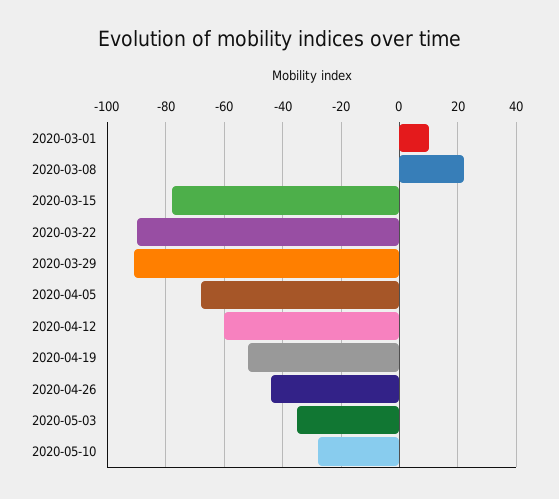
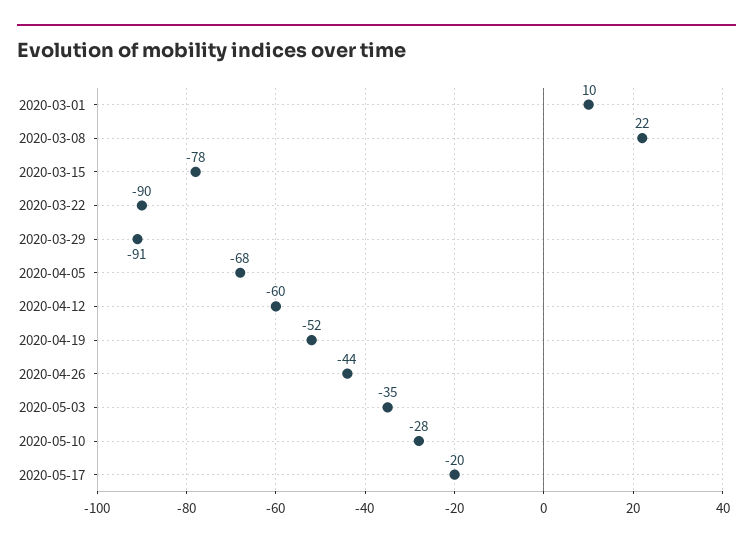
2020-05-17: none -> -20

